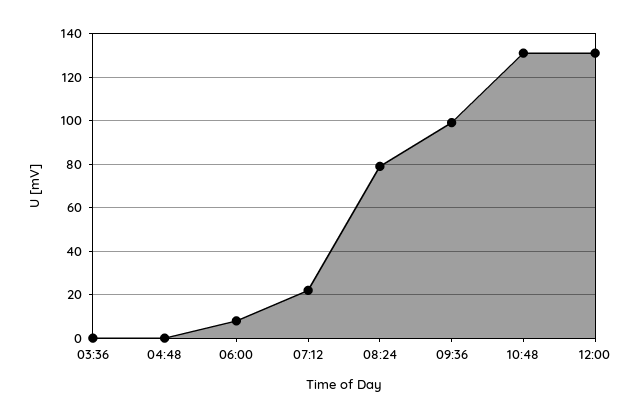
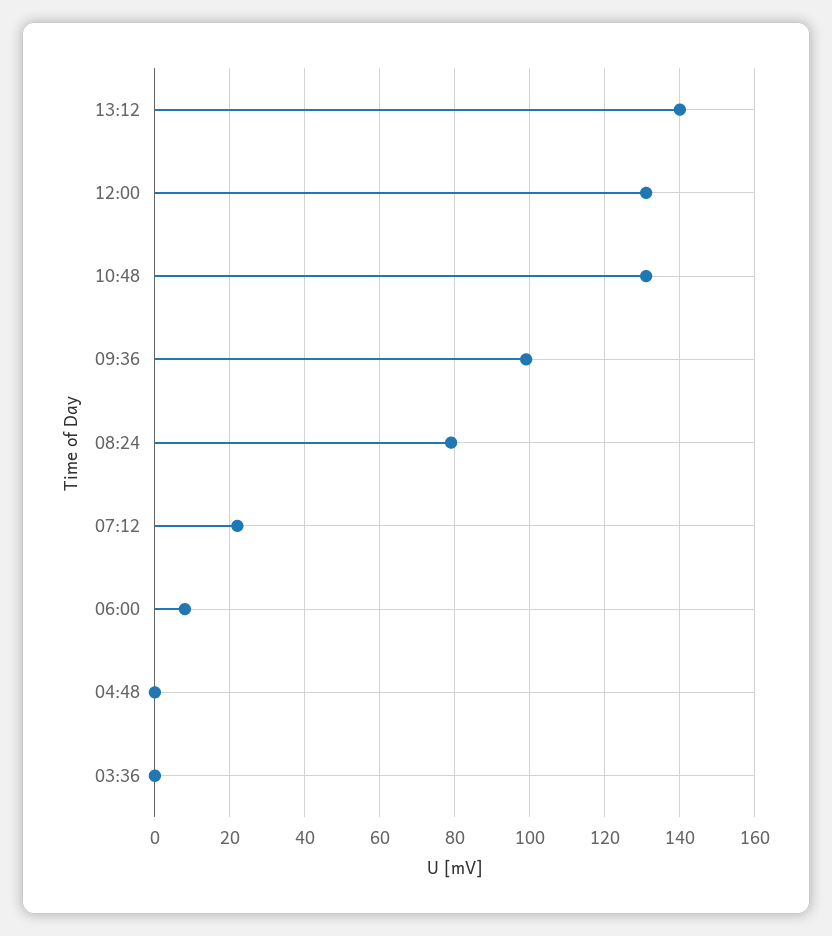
13:12: none -> 140

